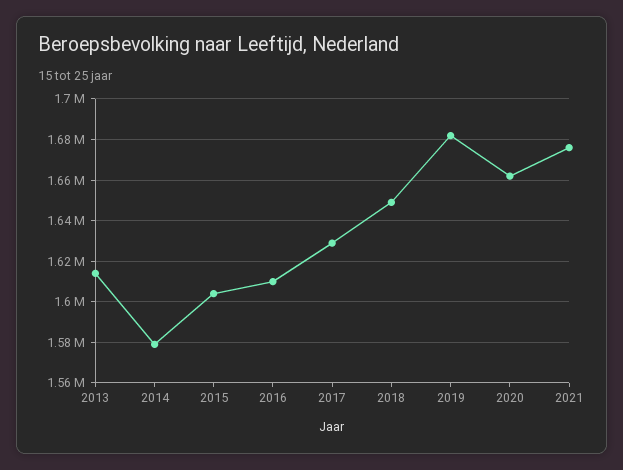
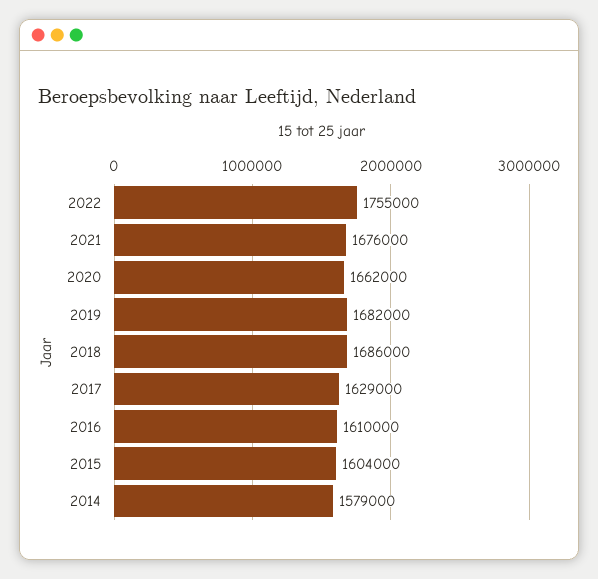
2013: 1615000 -> none
2018: 1650000 -> 1686000
2022: none -> 1755000

